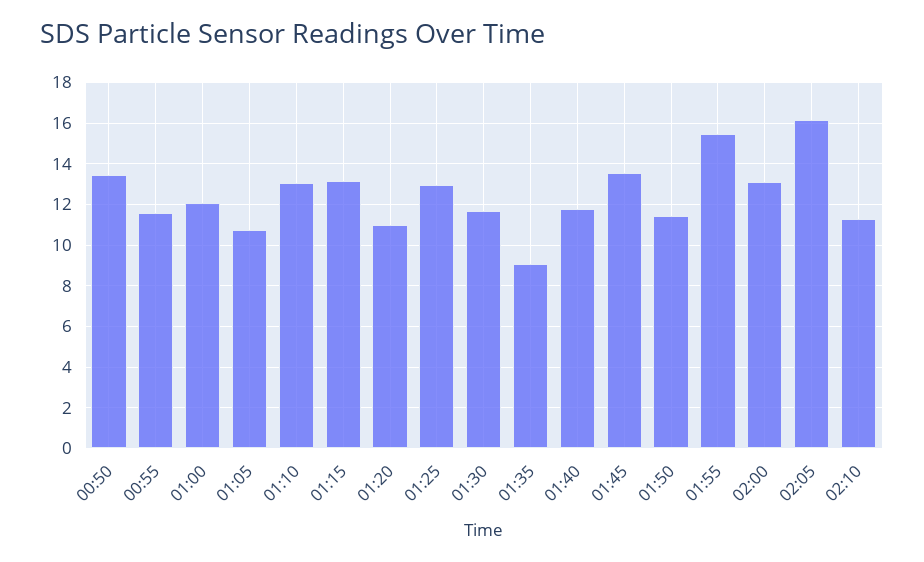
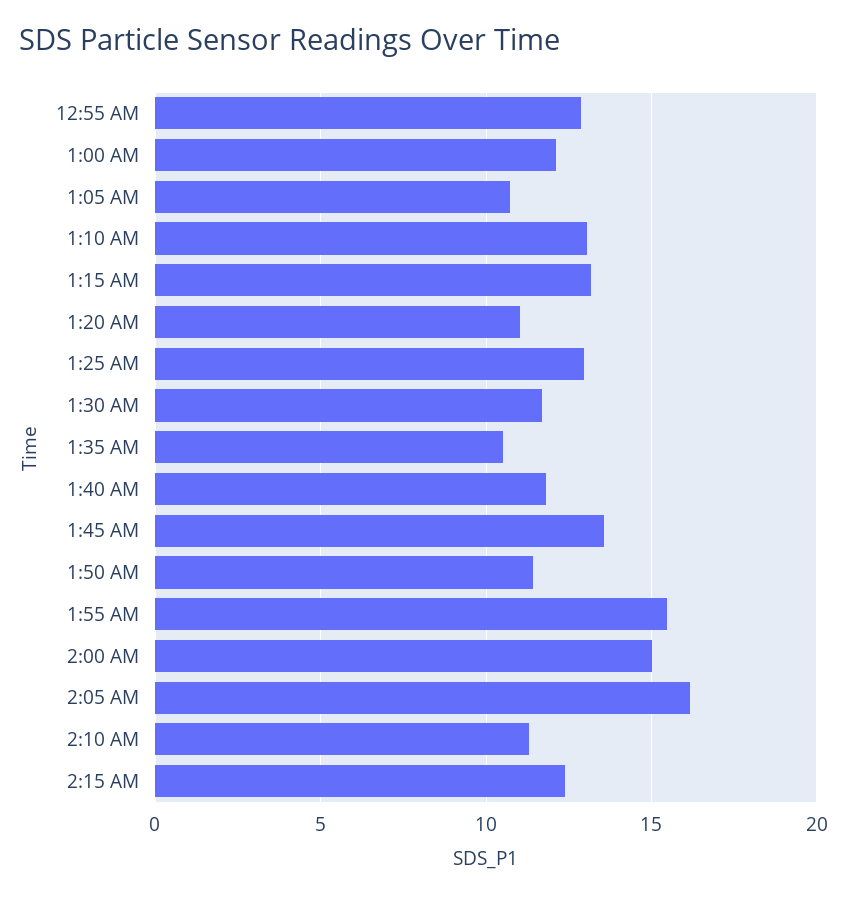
00:50: 13.5 -> none
00:55: 11.5 -> 13
01:35: 9 -> 10.5
02:00: 13 -> 15
2:15 AM: none -> 12.5

